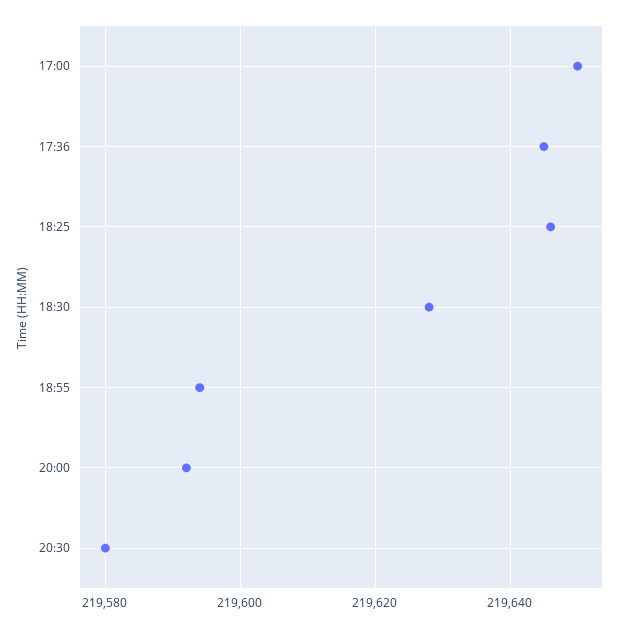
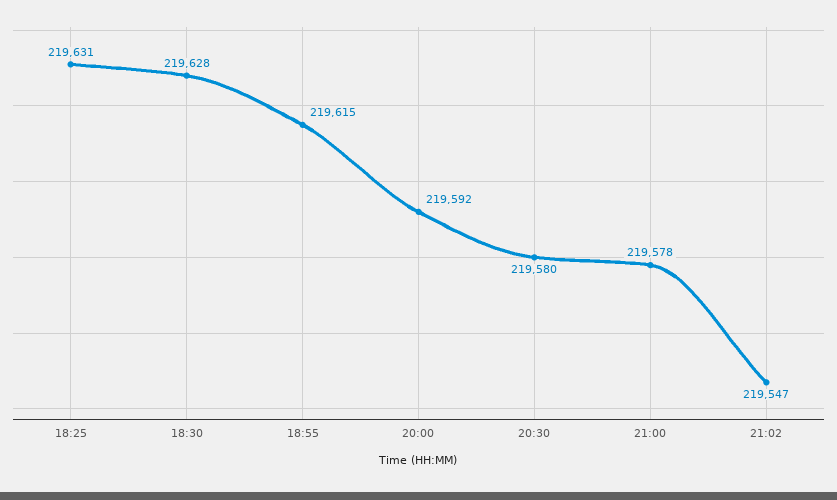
17:00: 219650 -> none
17:36: 219645 -> none
18:25: 219645 -> 219631
18:55: 219595 -> 219615
21:00: none -> 219578
21:02: none -> 219547

